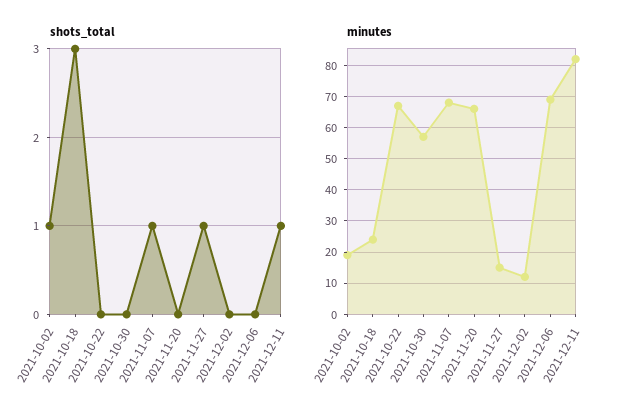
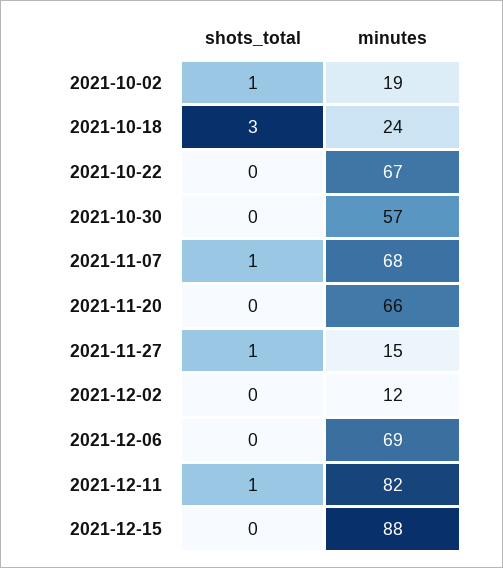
shots_total, 2021-12-15: none -> 0
minutes, 2021-12-15: none -> 88

